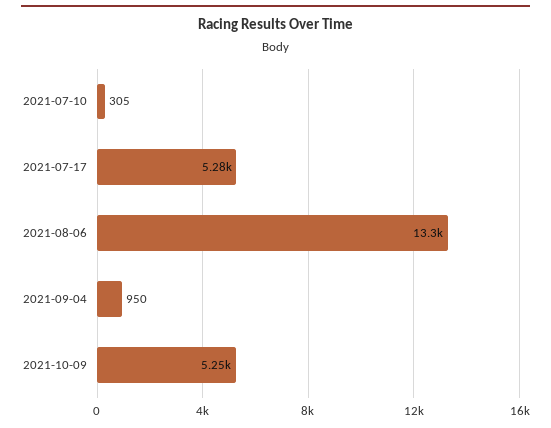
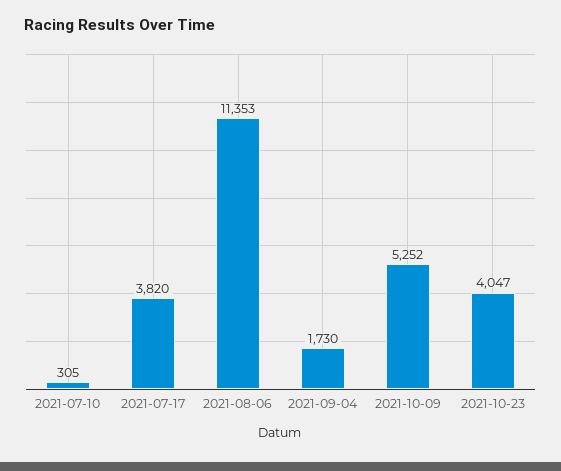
2021-07-17: 5280 -> 3820
2021-08-06: 13300 -> 11353
2021-09-04: 950 -> 1730
2021-10-23: none -> 4047

